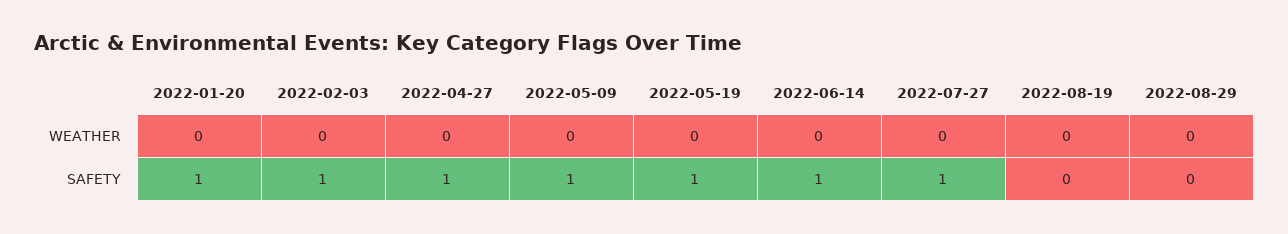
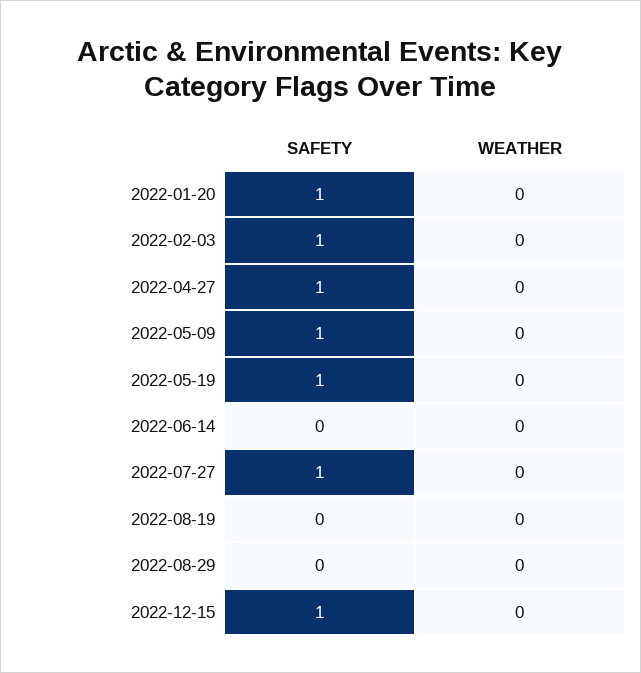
2022-06-14, SAFETY: 1 -> 0
2022-12-15, SAFETY: none -> 1
2022-12-15, WEATHER: none -> 0

